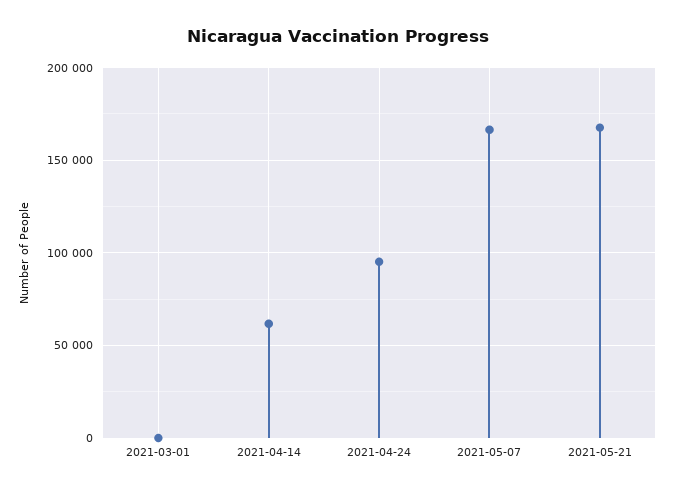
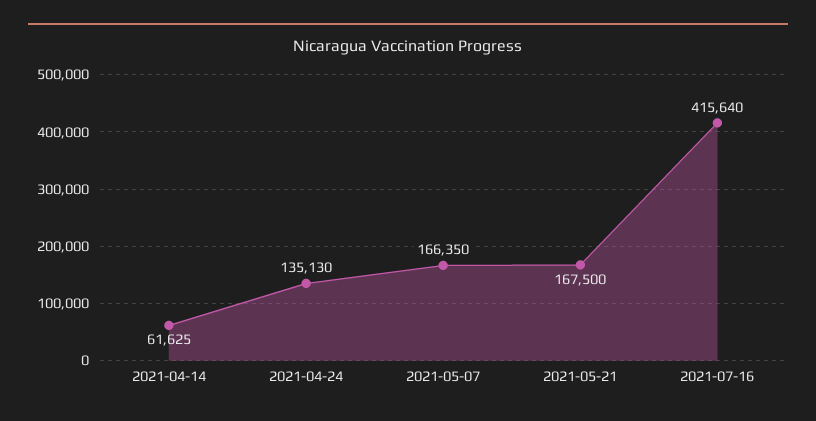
2021-03-01: 0 -> none
2021-04-24: 95000 -> 135130
2021-07-16: none -> 415640

